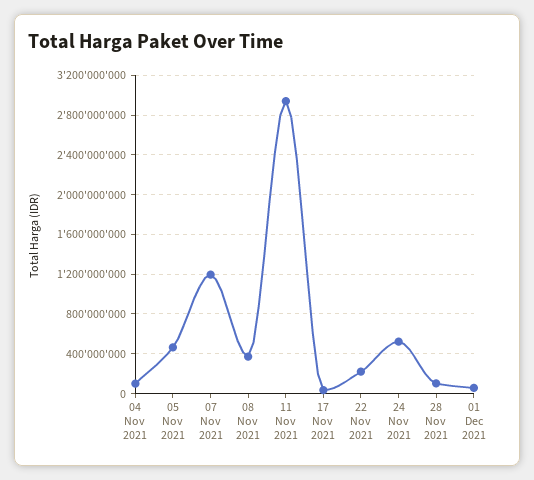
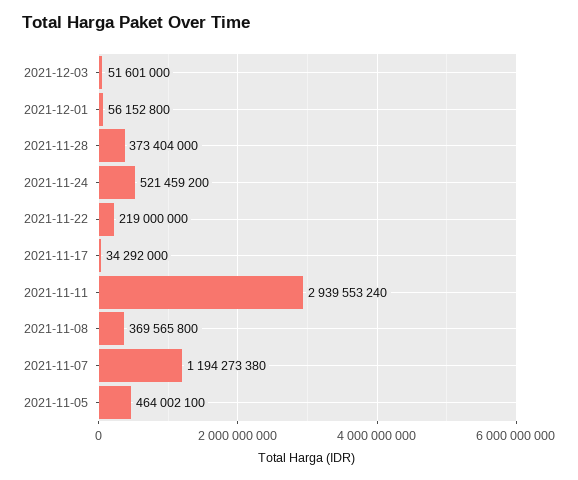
04 Nov 2021: 100000000 -> none
28 Nov 2021: 100000000 -> 373404000
2021-12-03: none -> 51601000

